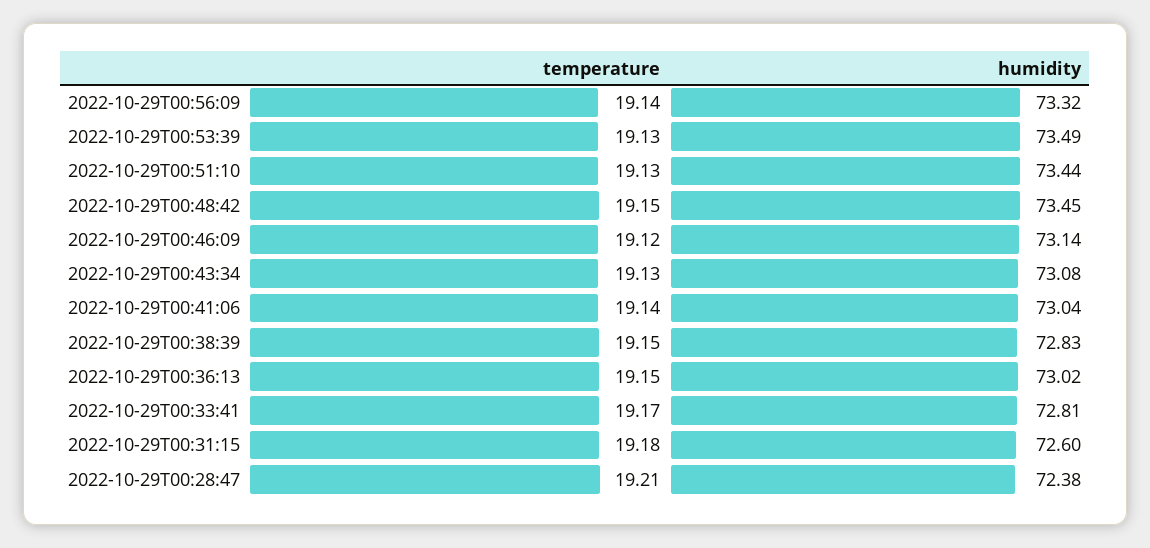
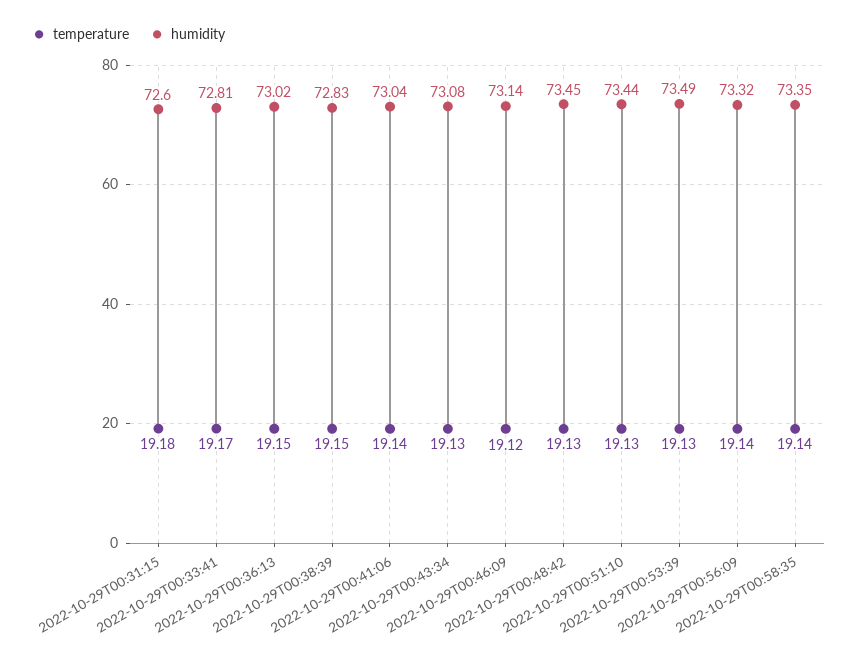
temperature, 2022-10-29T00:48:42: 19.15 -> 19.13
temperature, 2022-10-29T00:28:47: 19.21 -> none
humidity, 2022-10-29T00:28:47: 72.38 -> none
temperature, 2022-10-29T00:58:35: none -> 19.14
humidity, 2022-10-29T00:58:35: none -> 73.35

